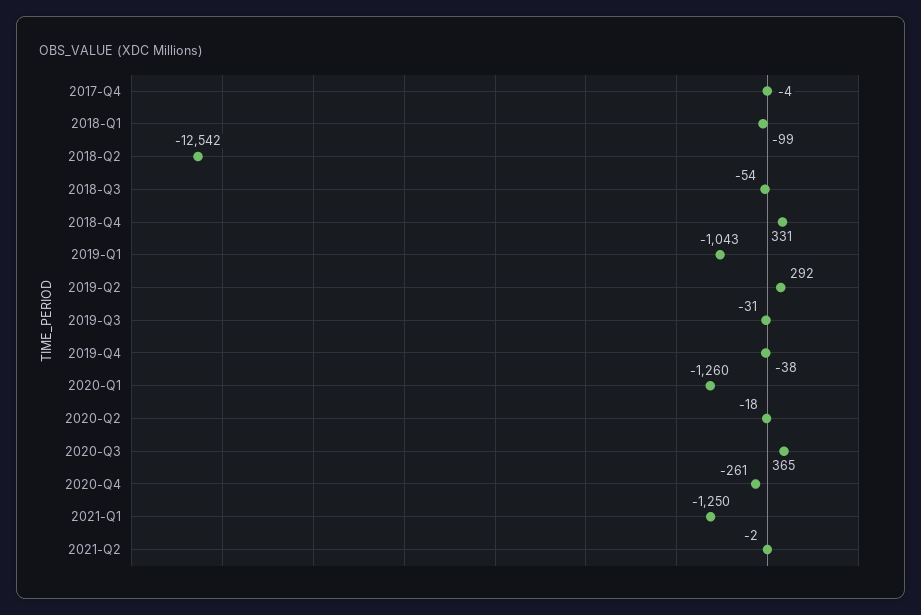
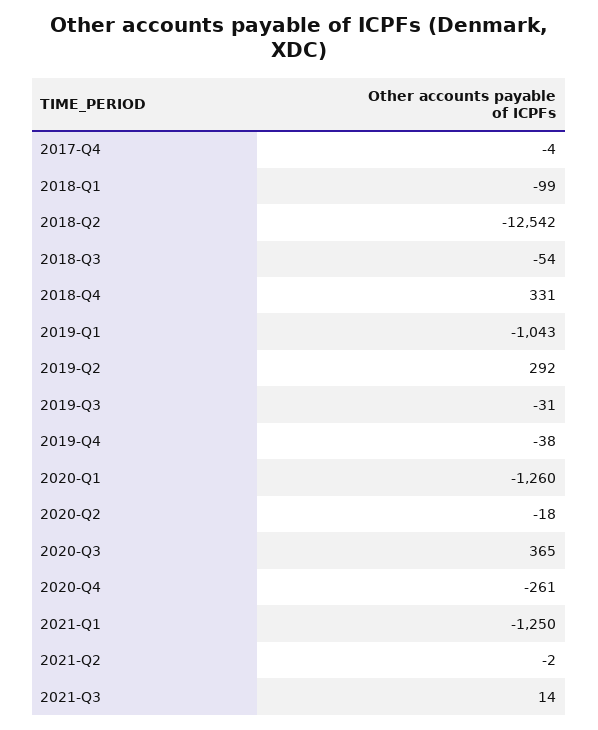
2021-Q3: none -> 14

